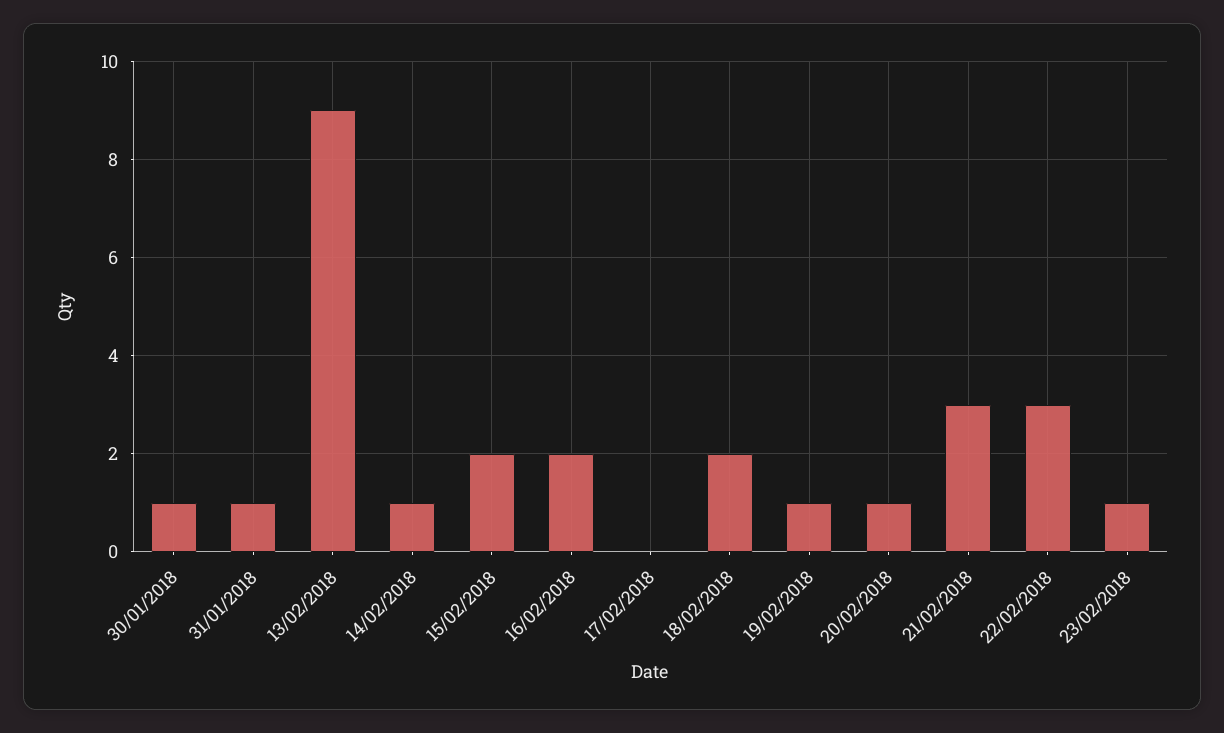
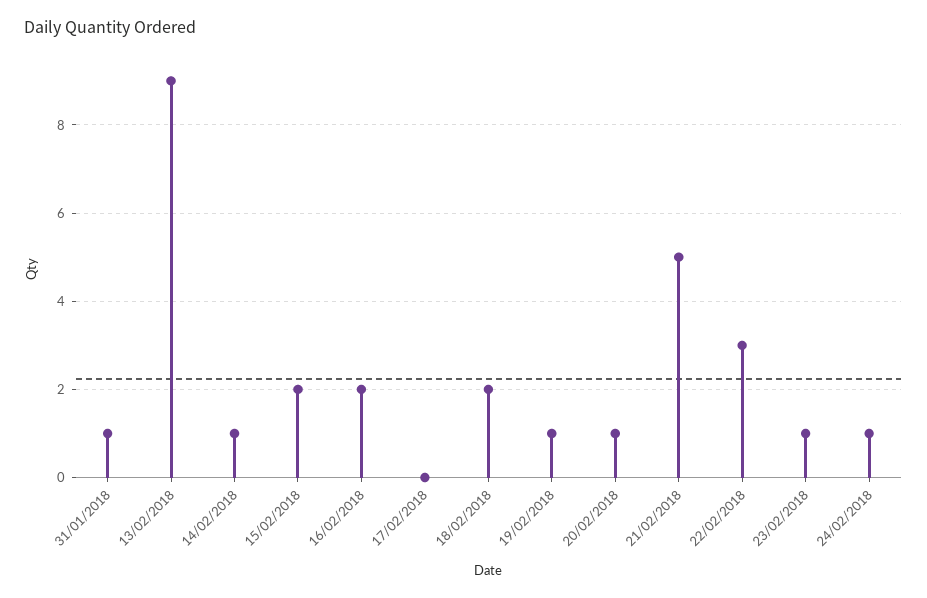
30/01/2018: 1 -> none
21/02/2018: 3 -> 5
24/02/2018: none -> 1

